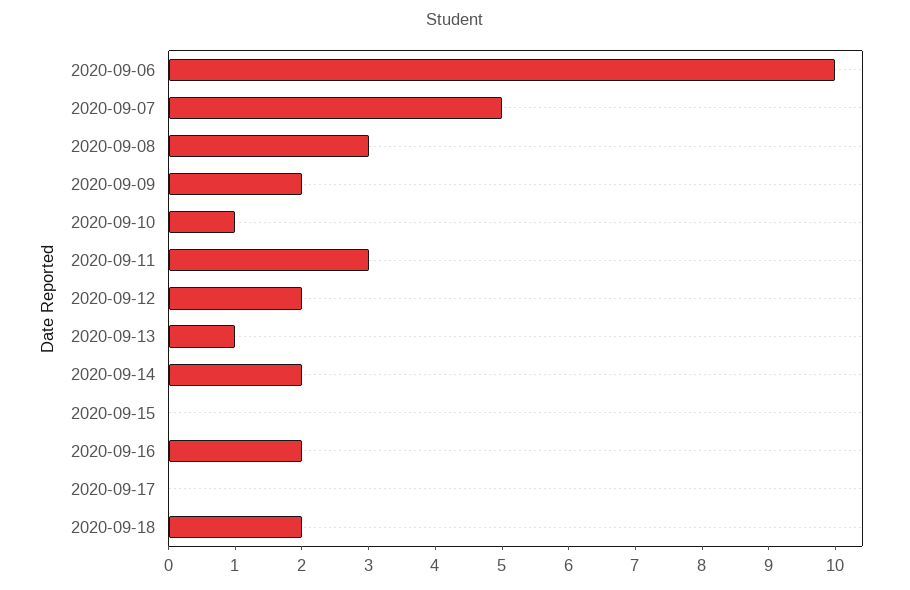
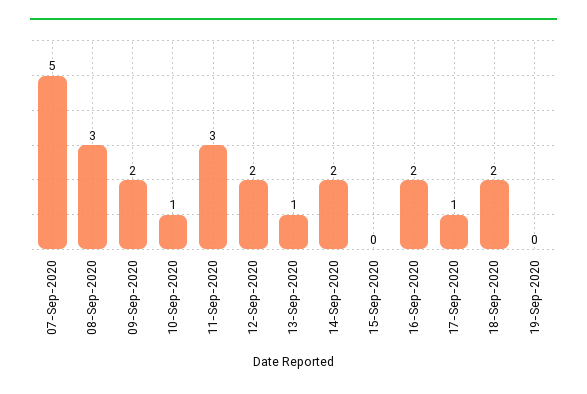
2020-09-06: 10 -> none
2020-09-17: 0 -> 1
19-Sep-2020: none -> 0

